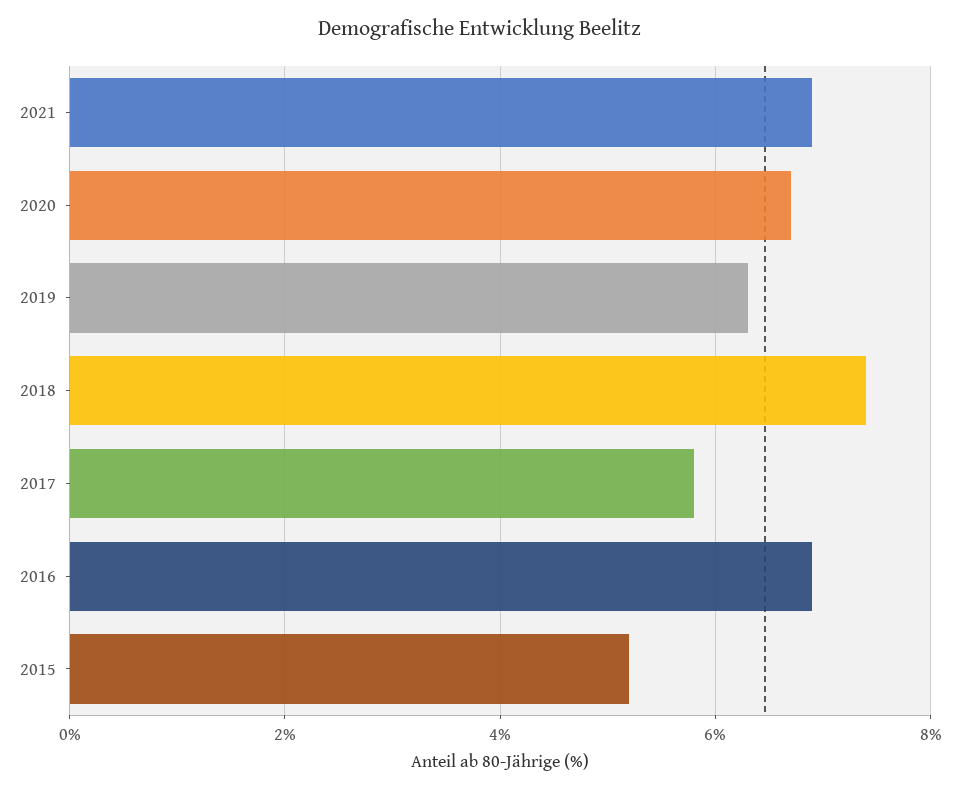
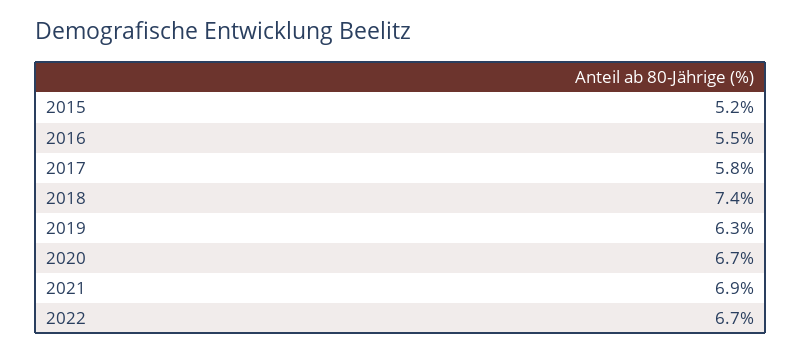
2016: 7 -> 5.5
2022: none -> 6.7

